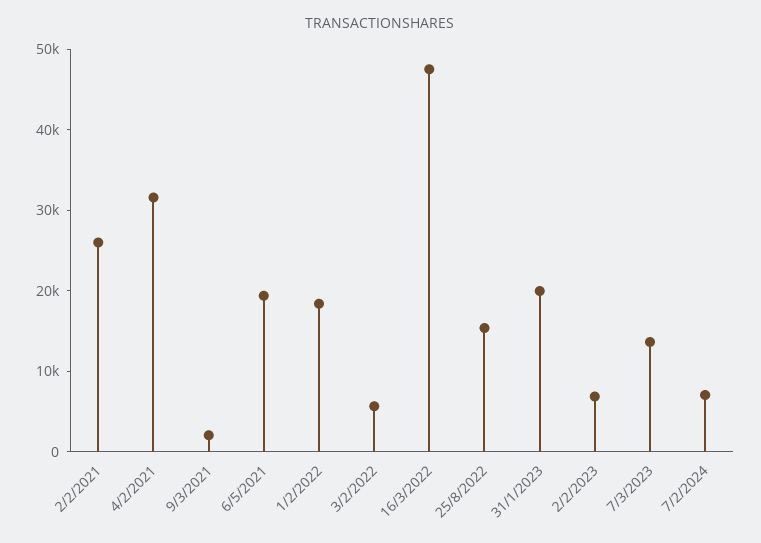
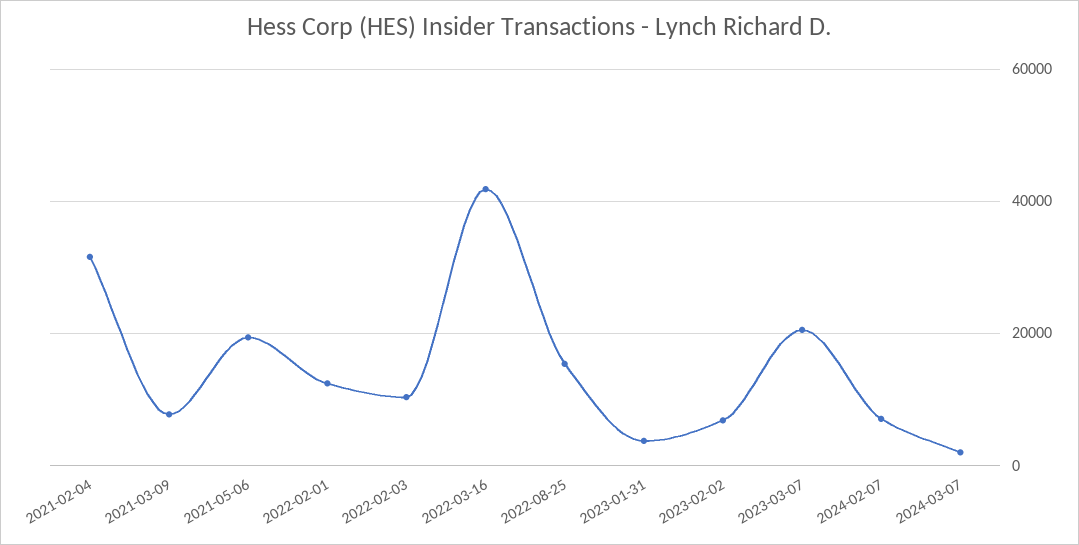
2/2/2021: 26000 -> none
9/3/2021: 2000 -> 8000
1/2/2022: 18000 -> 12000
3/2/2022: 6000 -> 10000
16/3/2022: 48000 -> 42000
31/1/2023: 20000 -> 4000
7/3/2023: 14000 -> 20000
2024-03-07: none -> 2000

